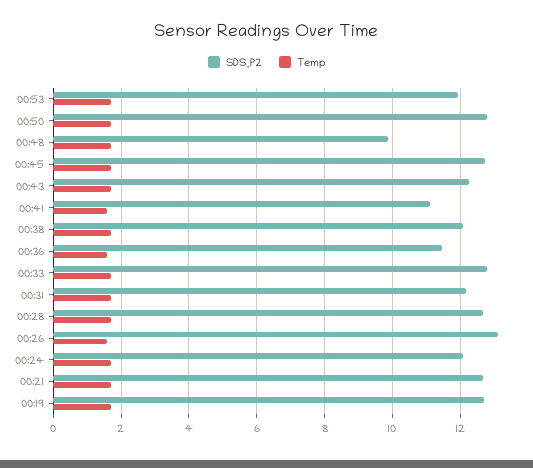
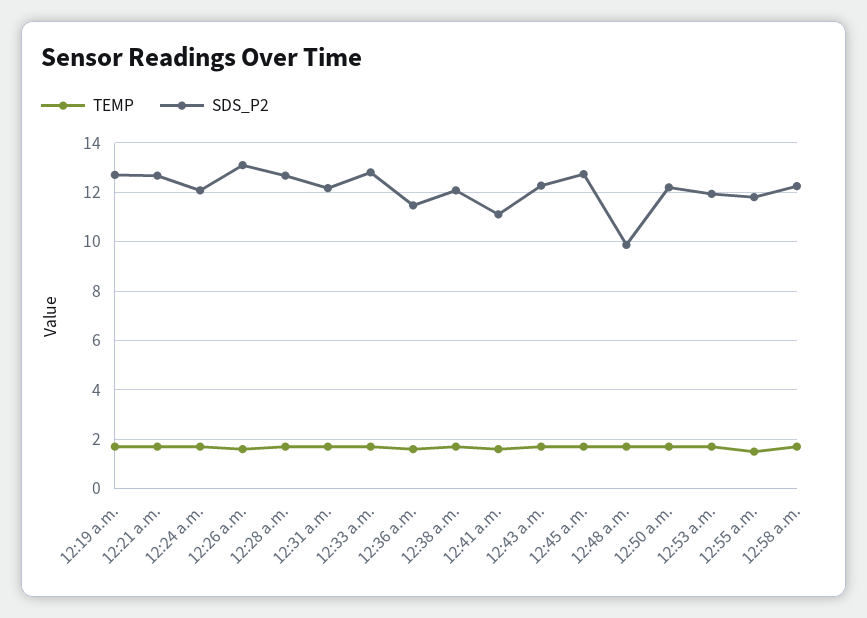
SDS_P2, 00:50: 12.8 -> 12.25
Temp, 12:55 a.m.: none -> 1.5
SDS_P2, 12:55 a.m.: none -> 11.75
Temp, 12:58 a.m.: none -> 1.75
SDS_P2, 12:58 a.m.: none -> 12.25

